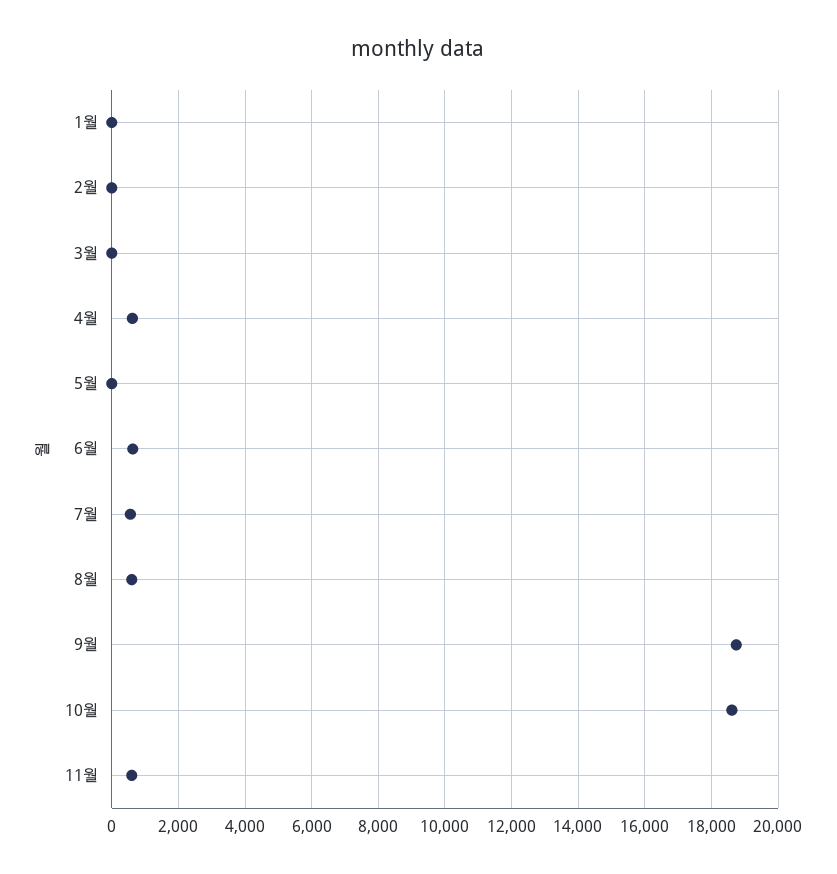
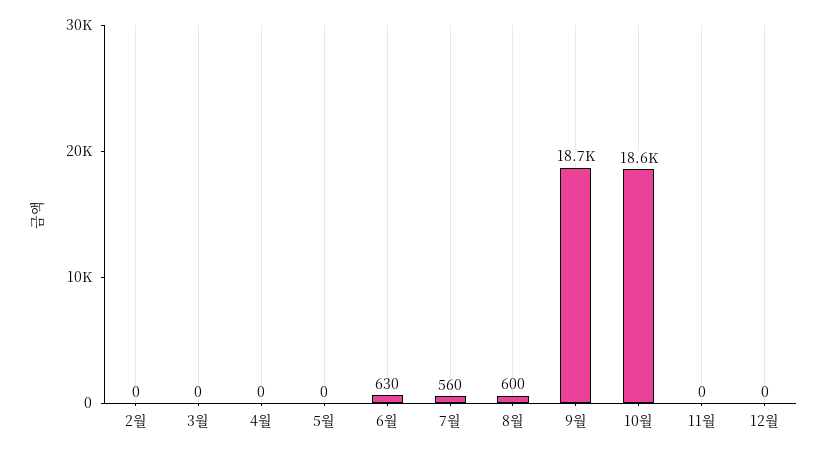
1월: 0 -> none
4월: 600 -> 0
11월: 600 -> 0
12월: none -> 0

